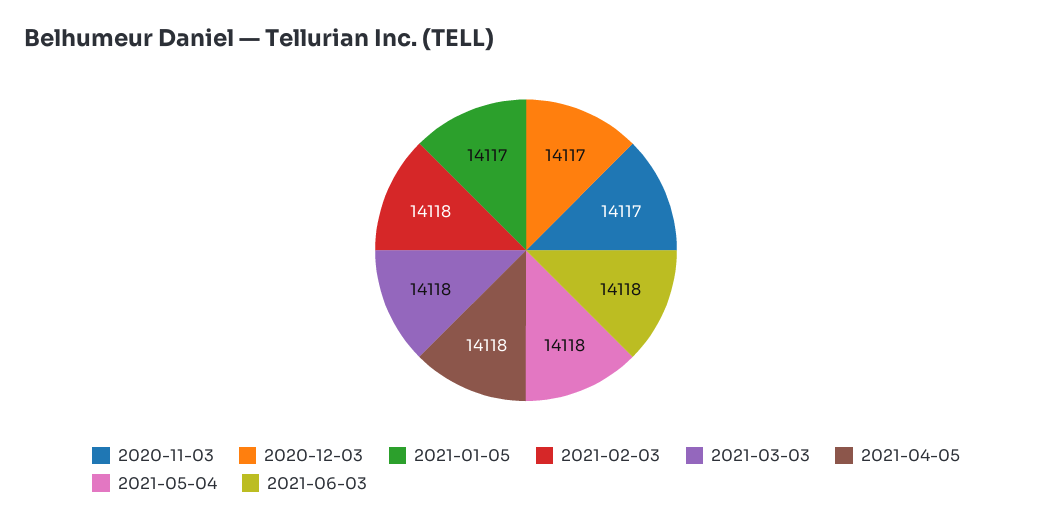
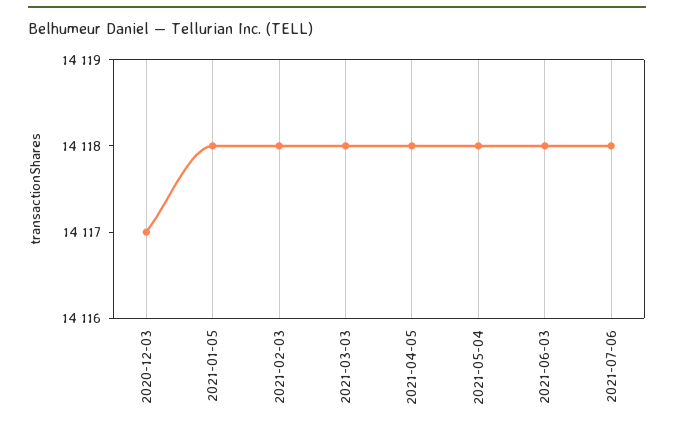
2020-11-03: 14117 -> none
2021-01-05: 14117 -> 14118
2021-07-06: none -> 14118

